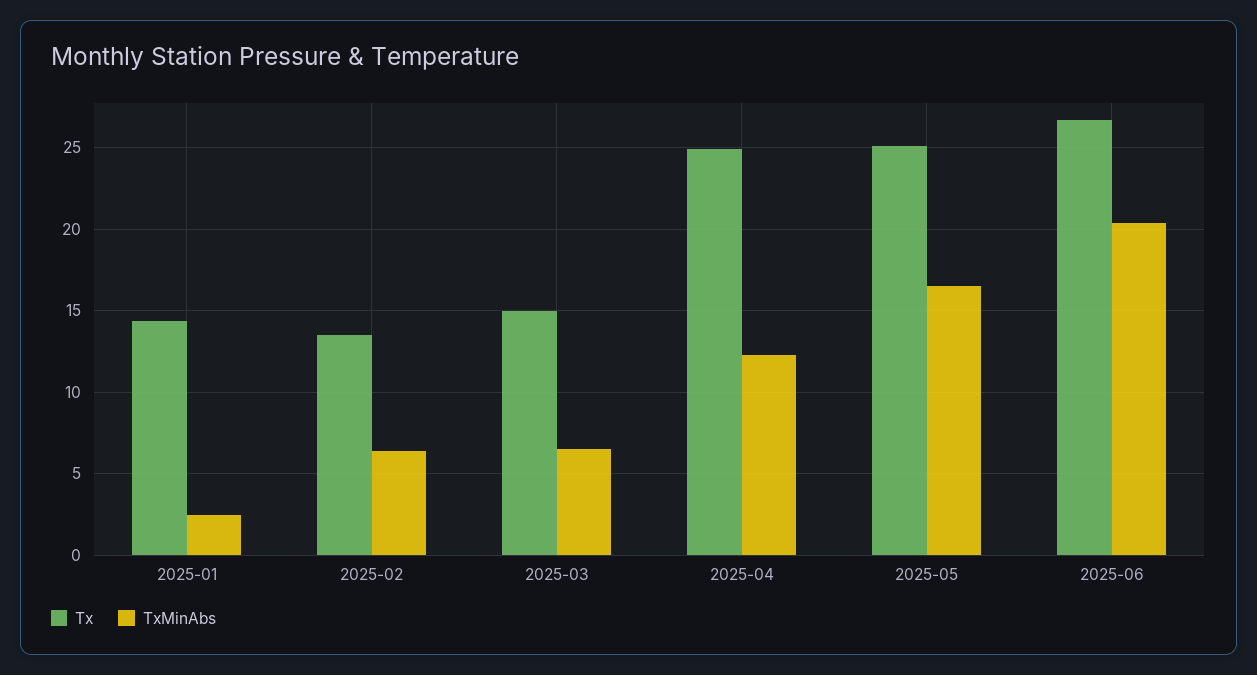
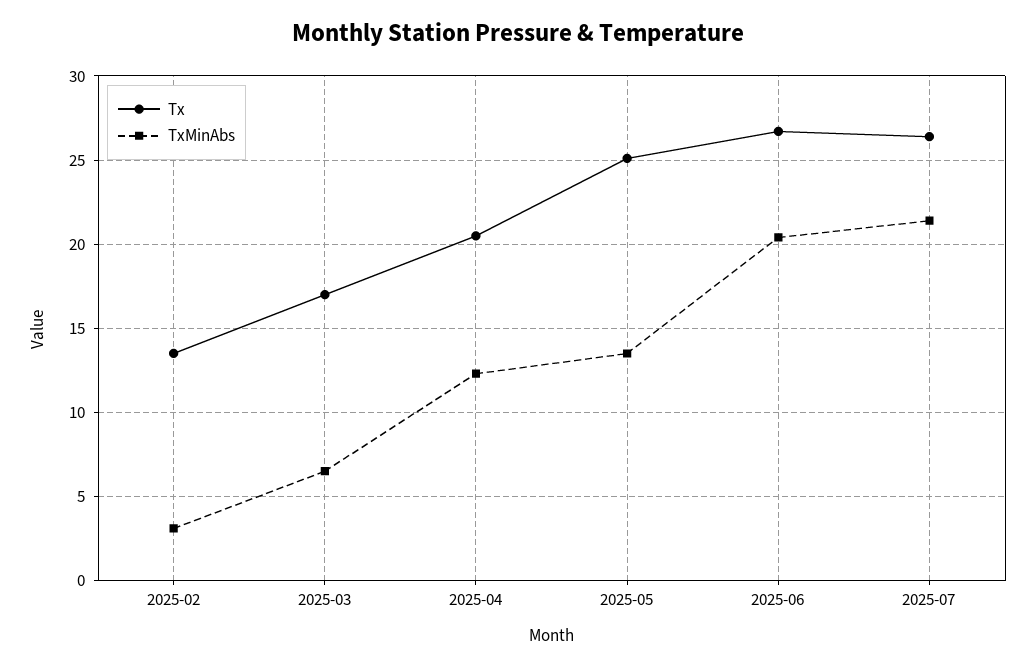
Tx, 2025-01: 14.5 -> none
TxMinAbs, 2025-01: 2.5 -> none
TxMinAbs, 2025-02: 6.5 -> 3
Tx, 2025-03: 15 -> 17
Tx, 2025-04: 25 -> 20.5
TxMinAbs, 2025-05: 16.5 -> 13.5
Tx, 2025-07: none -> 26.5
TxMinAbs, 2025-07: none -> 21.5

